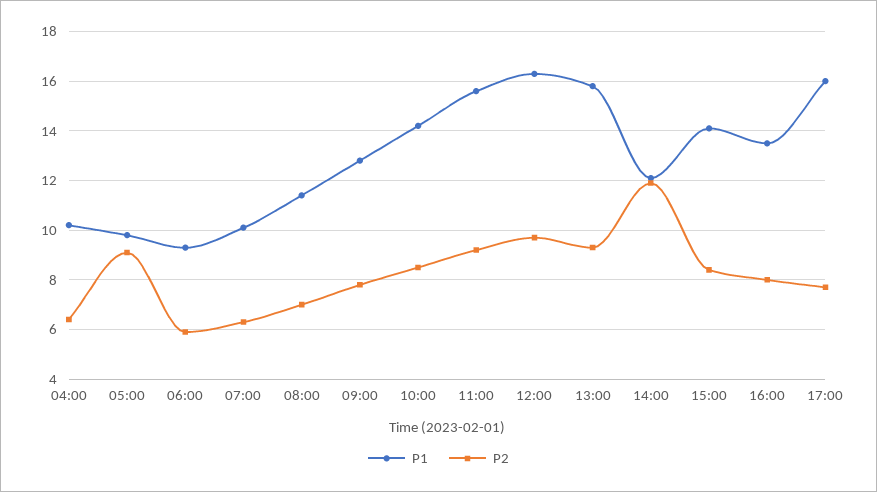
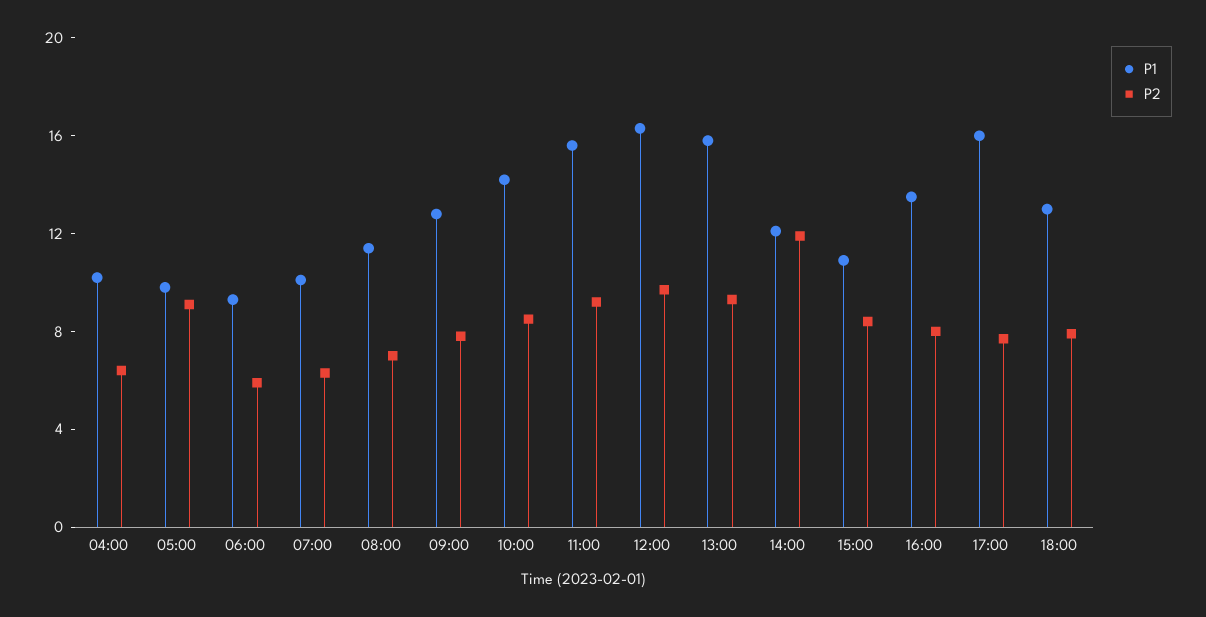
P1, 15:00: 14 -> 11
P1, 18:00: none -> 13
P2, 18:00: none -> 8

